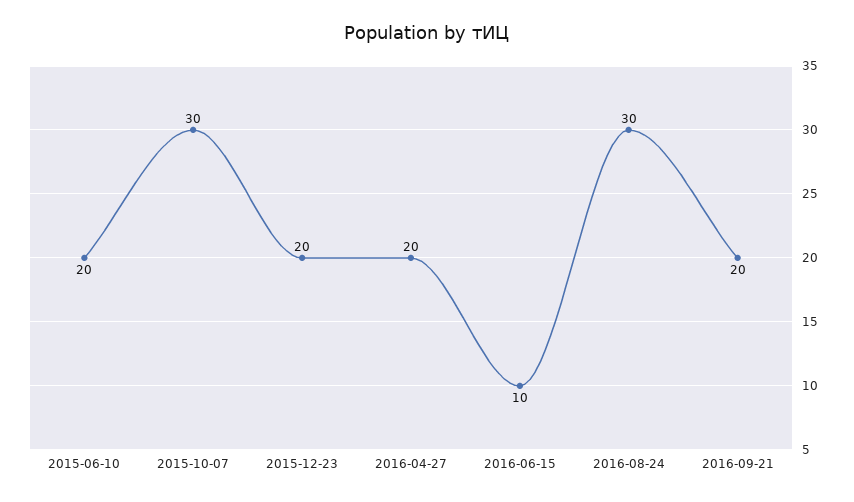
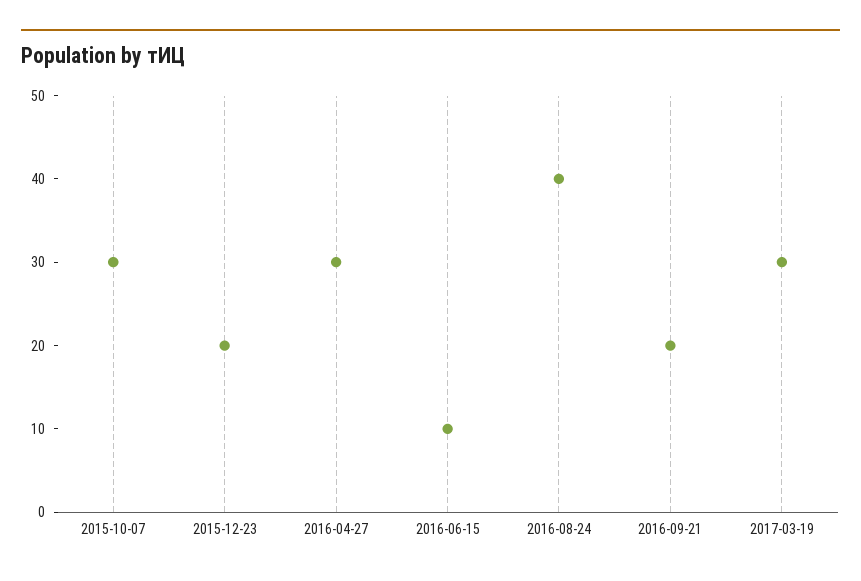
2015-06-10: 20 -> none
2016-04-27: 20 -> 30
2016-08-24: 30 -> 40
2017-03-19: none -> 30

